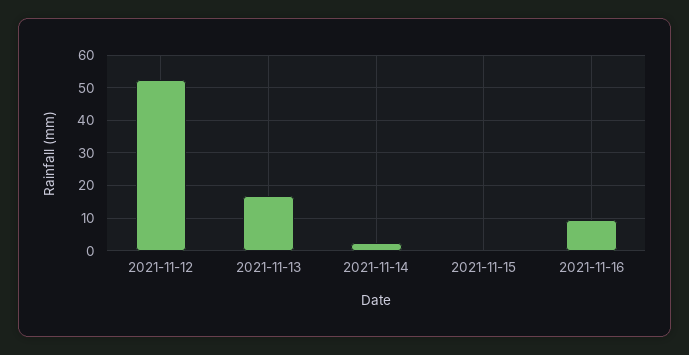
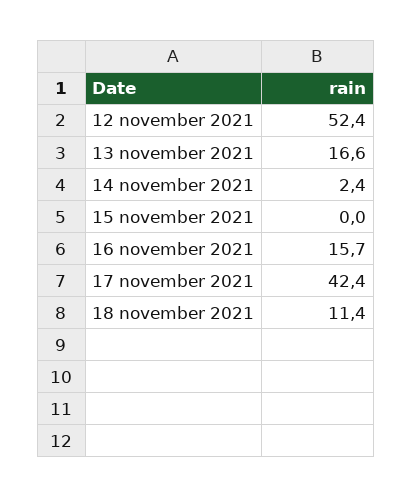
2021-11-16: 10 -> 15.7
17 november 2021: none -> 42.4
18 november 2021: none -> 11.4

